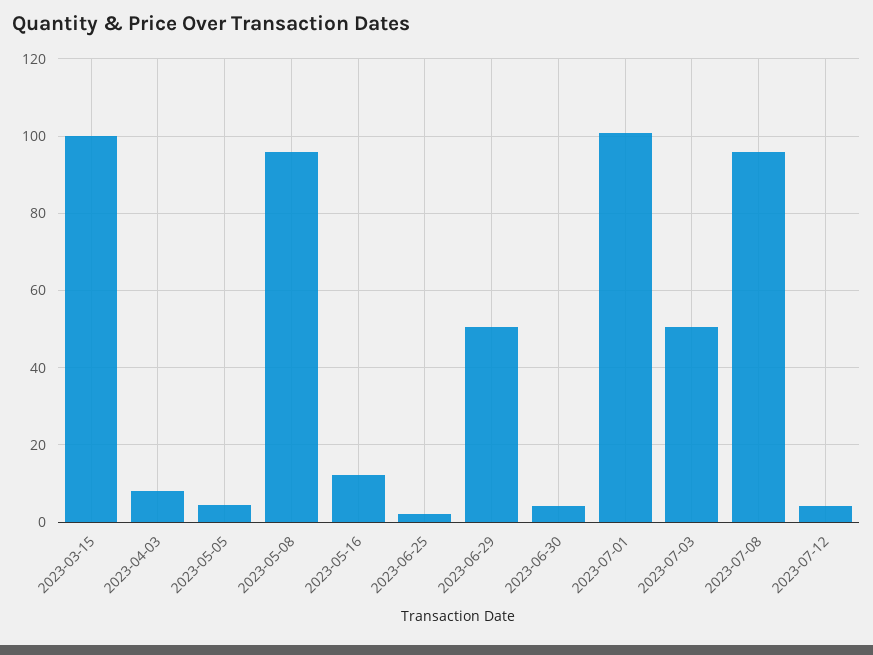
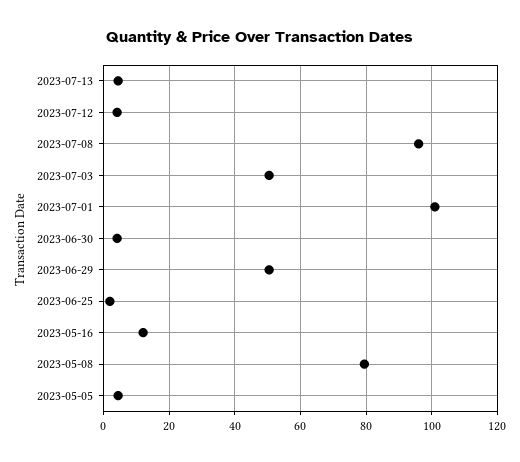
2023-03-15: 100 -> none
2023-04-03: 8 -> none
2023-05-08: 96 -> 80
2023-07-13: none -> 4

